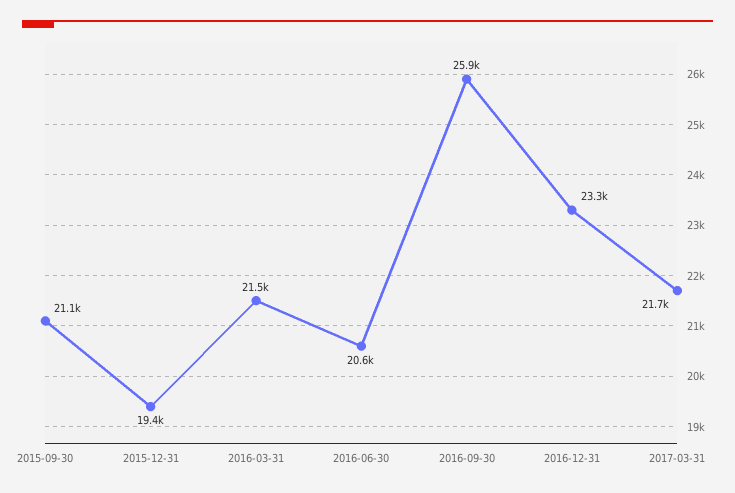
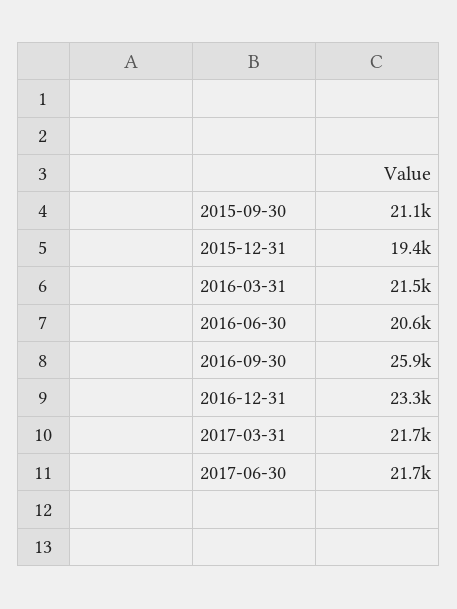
2017-06-30: none -> 21700

